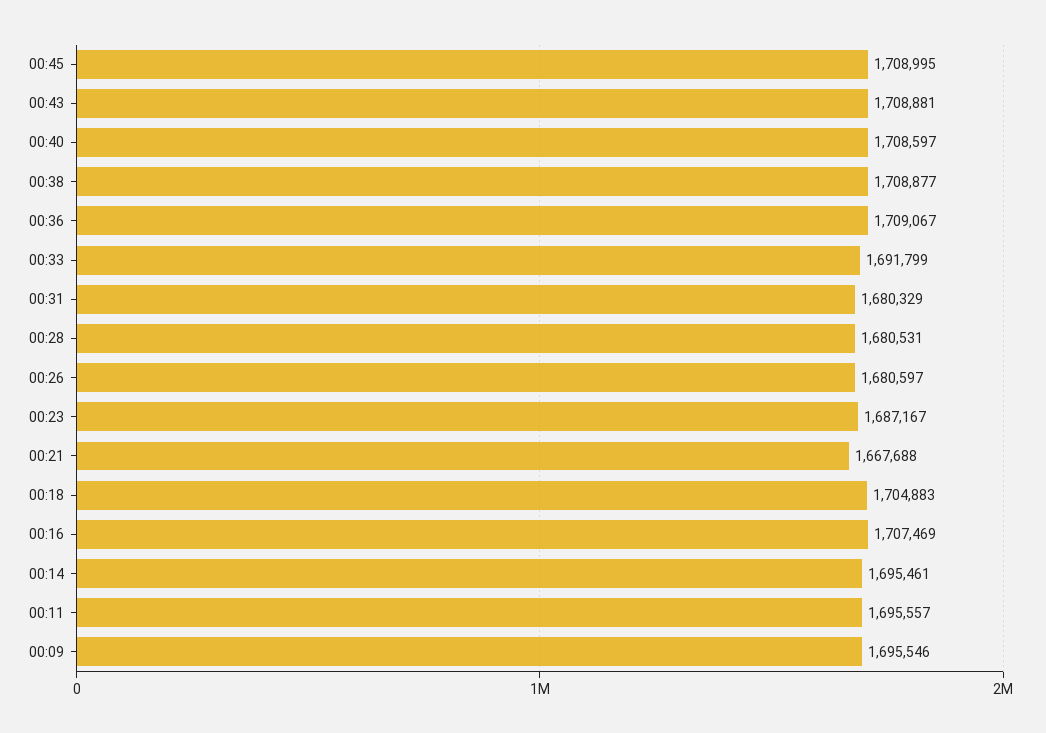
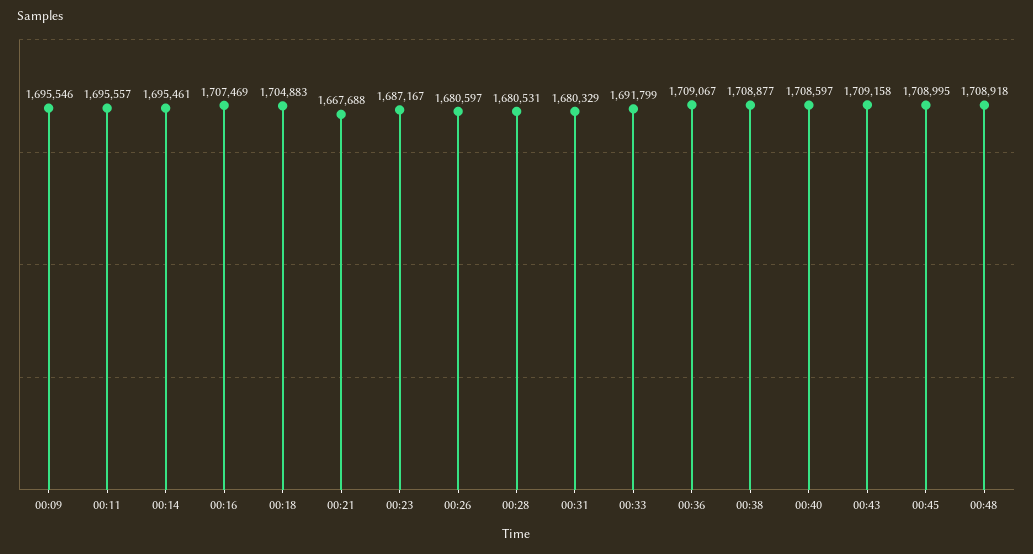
00:43: 1708881 -> 1709158
00:48: none -> 1708918

